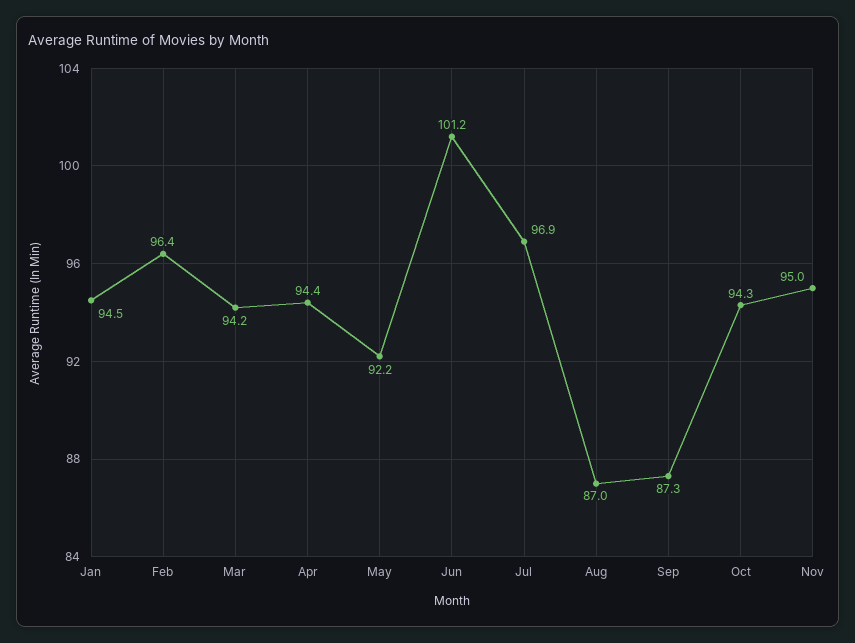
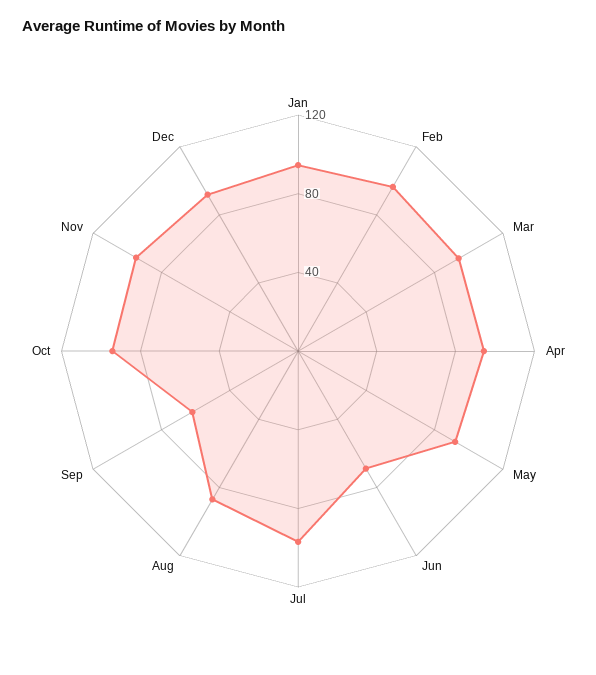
Jun: 101.2 -> 70
Sep: 87.3 -> 60
Dec: none -> 90

